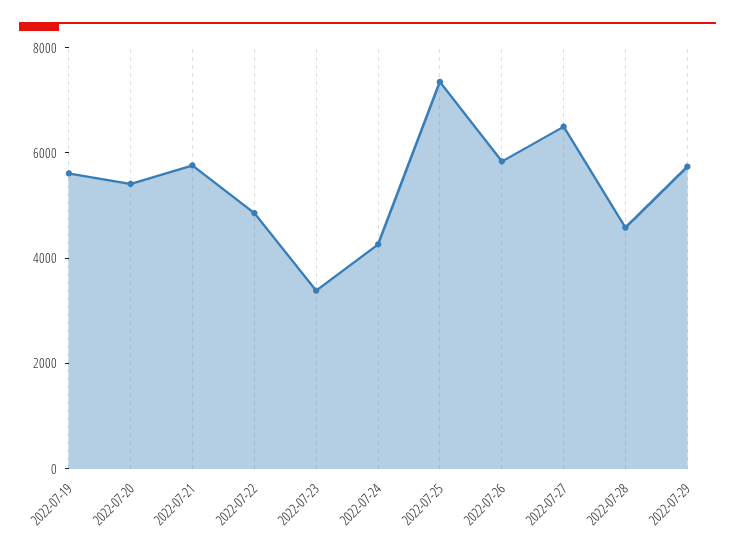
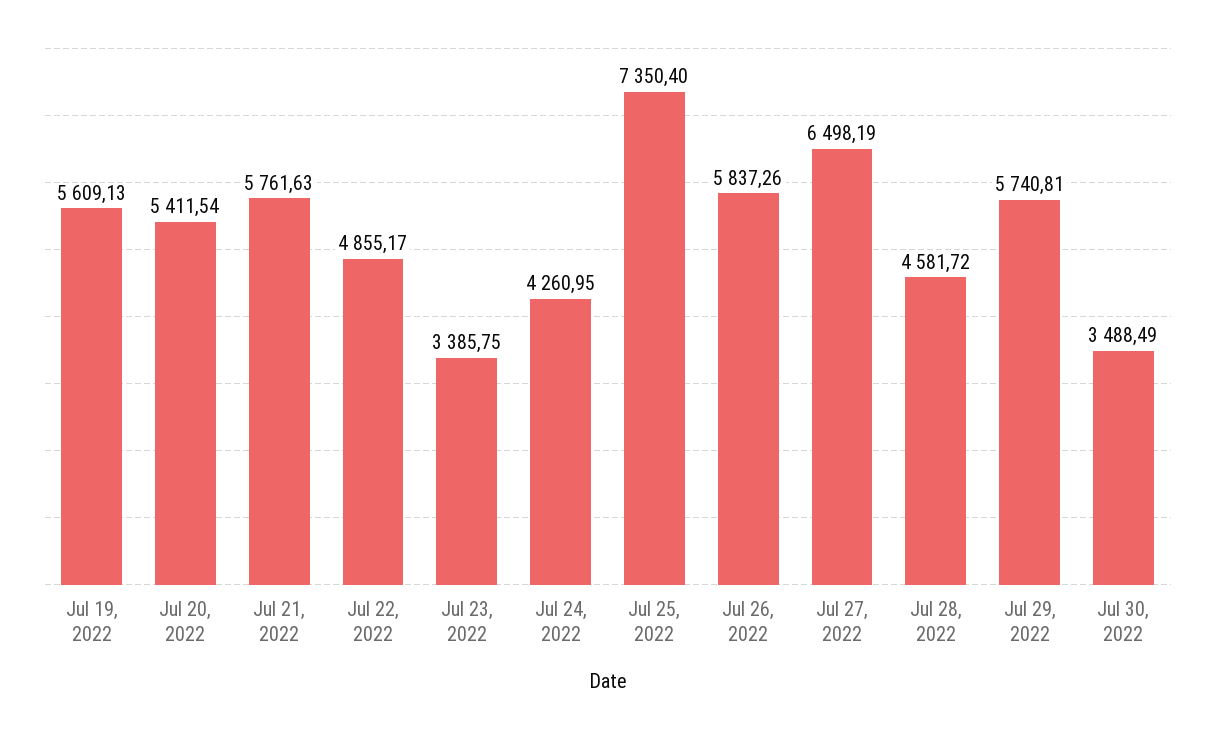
Jul 30, 2022: none -> 3488.49

